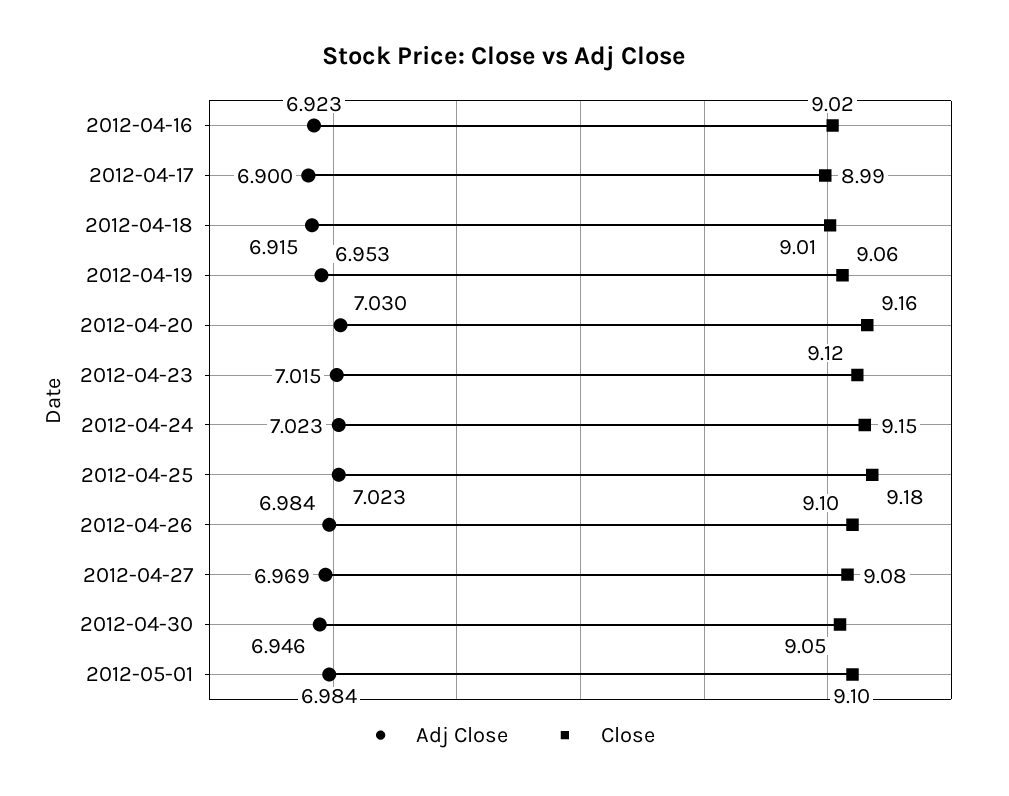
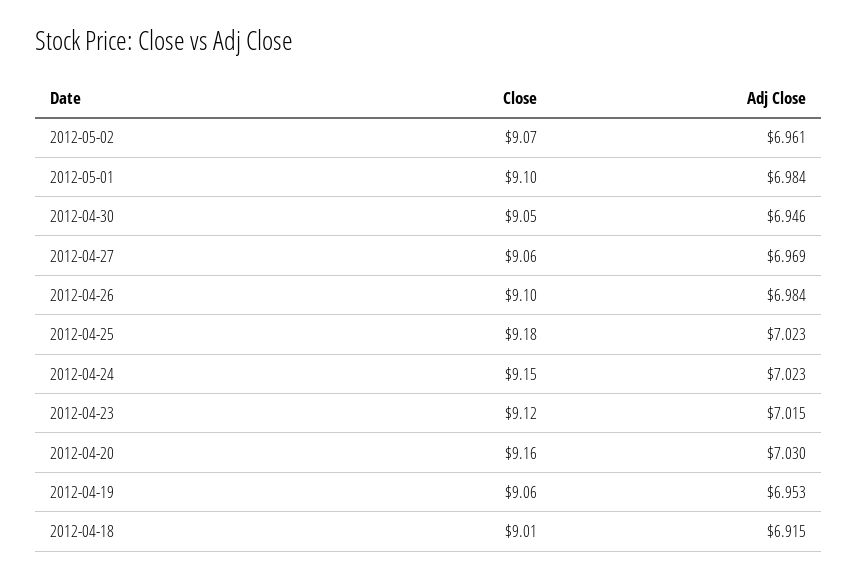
Adj Close, 2012-04-16: 6.923 -> none
Close, 2012-04-16: 9.02 -> none
Adj Close, 2012-04-17: 6.9 -> none
Close, 2012-04-17: 8.99 -> none
Close, 2012-04-27: 9.08 -> 9.06
Close, 2012-05-02: none -> 9.07
Adj Close, 2012-05-02: none -> 6.961

